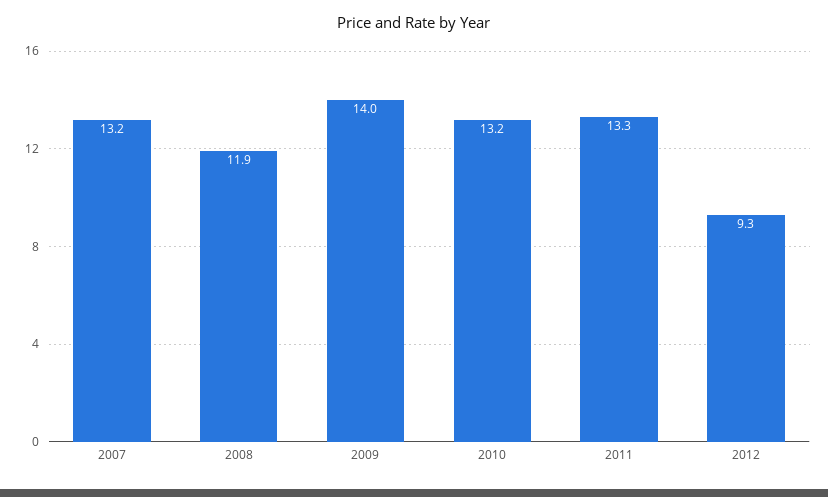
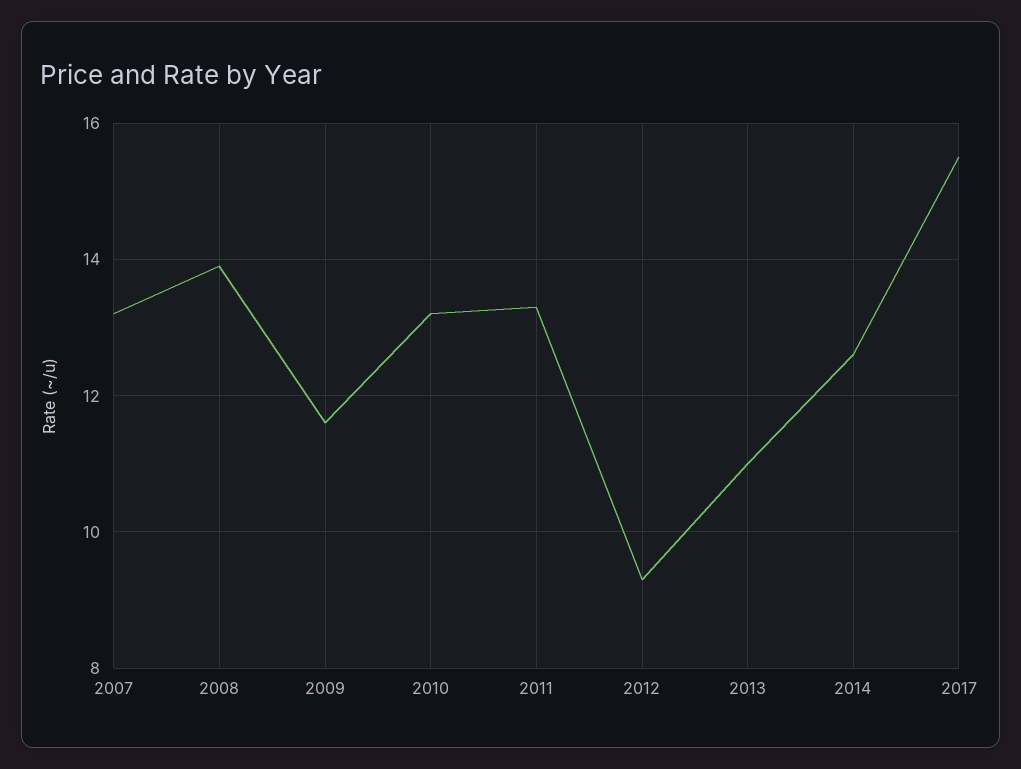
2008: 11.9 -> 14
2009: 14 -> 11.5
2013: none -> 11
2014: none -> 12.5
2017: none -> 15.5

